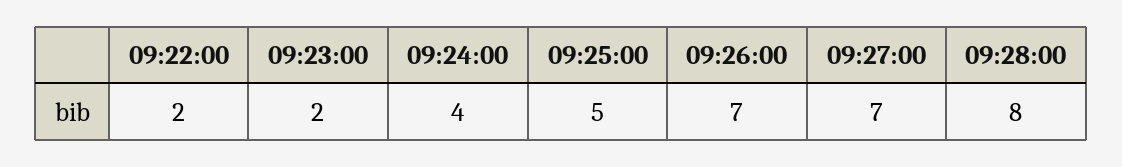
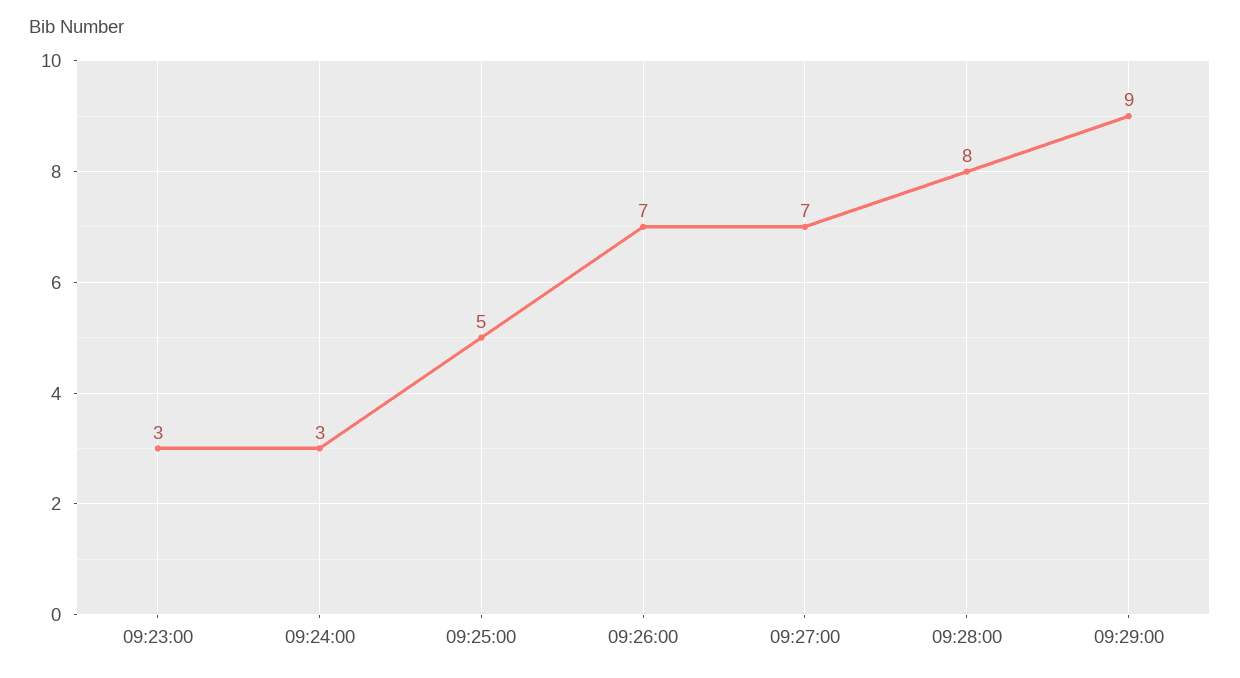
09:22:00: 2 -> none
09:23:00: 2 -> 3
09:24:00: 4 -> 3
09:29:00: none -> 9

